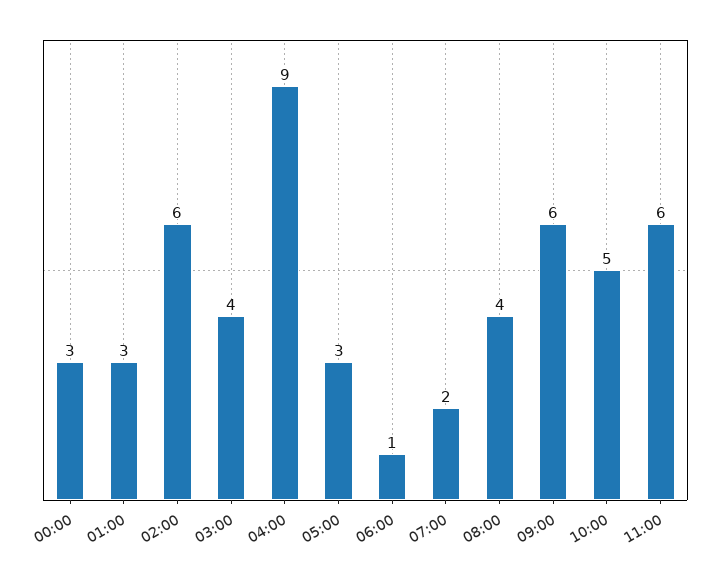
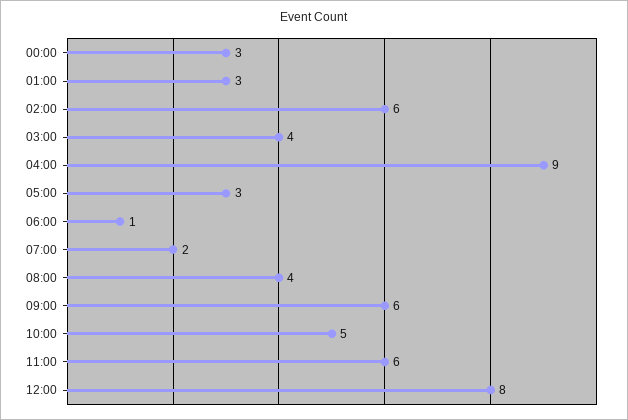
12:00: none -> 8

